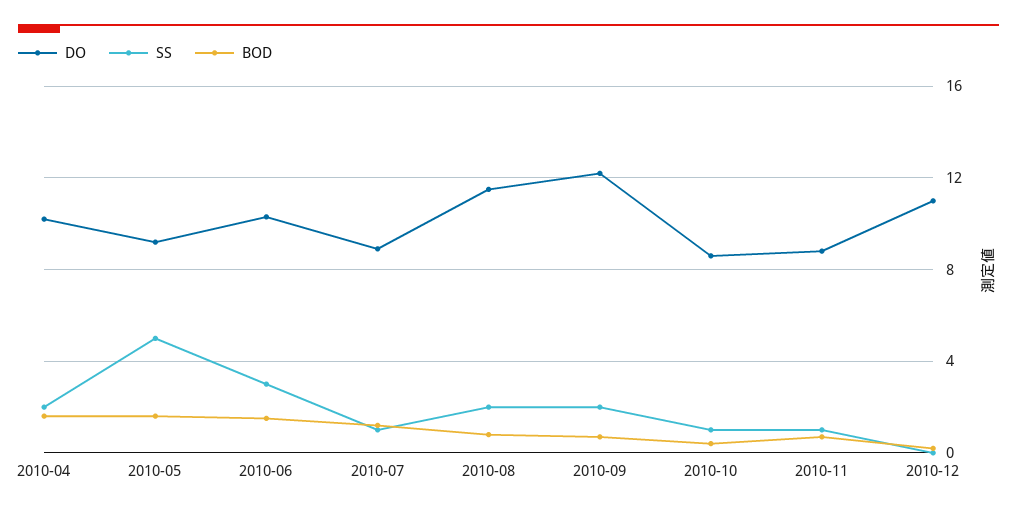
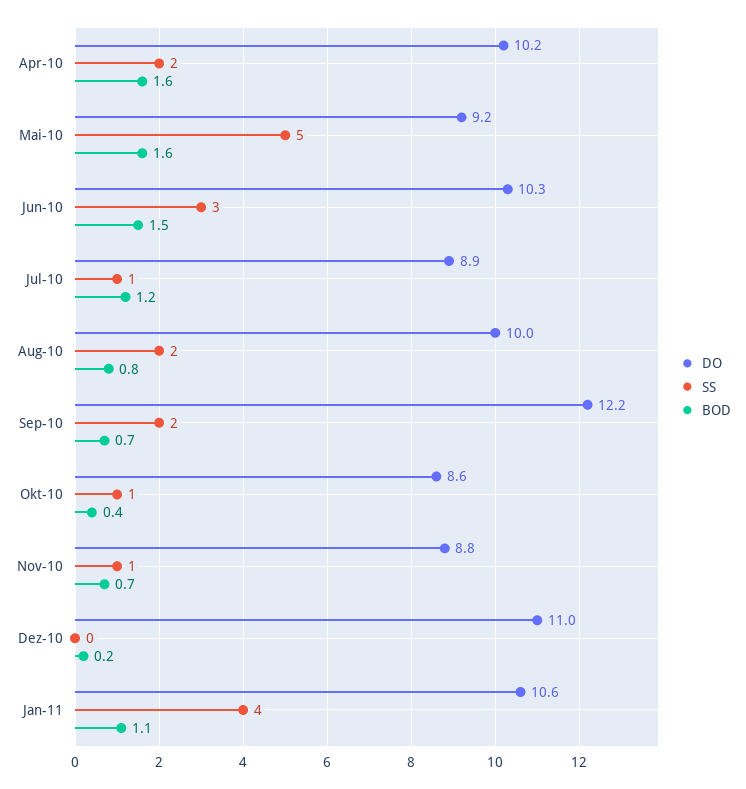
DO, 2010-08: 11.5 -> 10
DO, Jan-11: none -> 10.6
SS, Jan-11: none -> 4
BOD, Jan-11: none -> 1.1

